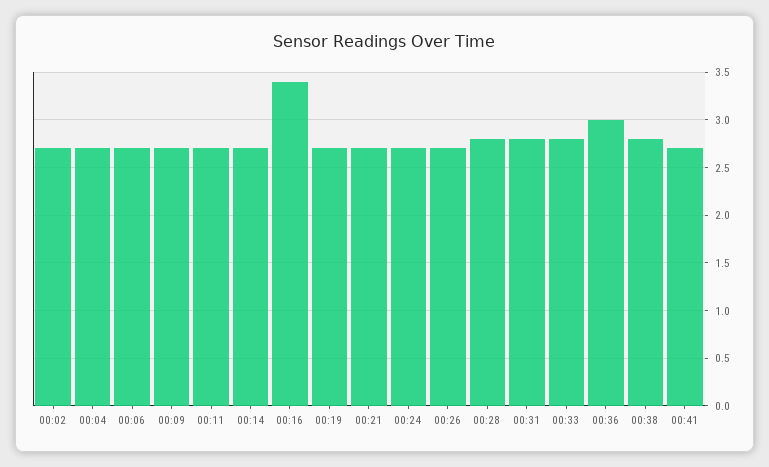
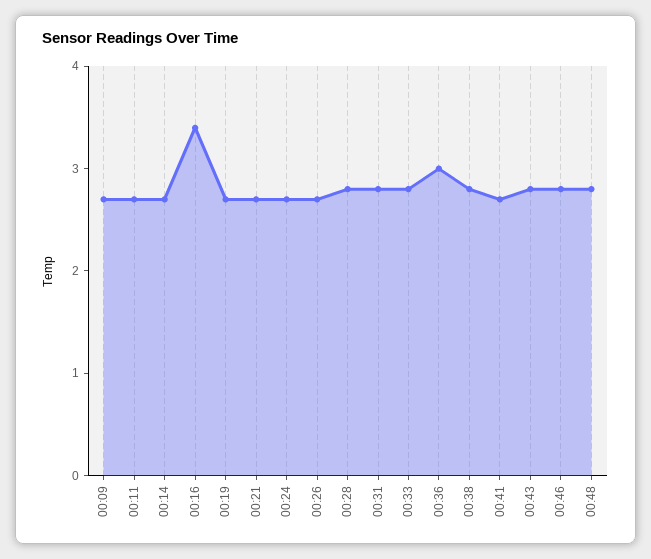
00:02: 2.7 -> none
00:04: 2.7 -> none
00:06: 2.7 -> none
00:43: none -> 2.8
00:46: none -> 2.8
00:48: none -> 2.8

